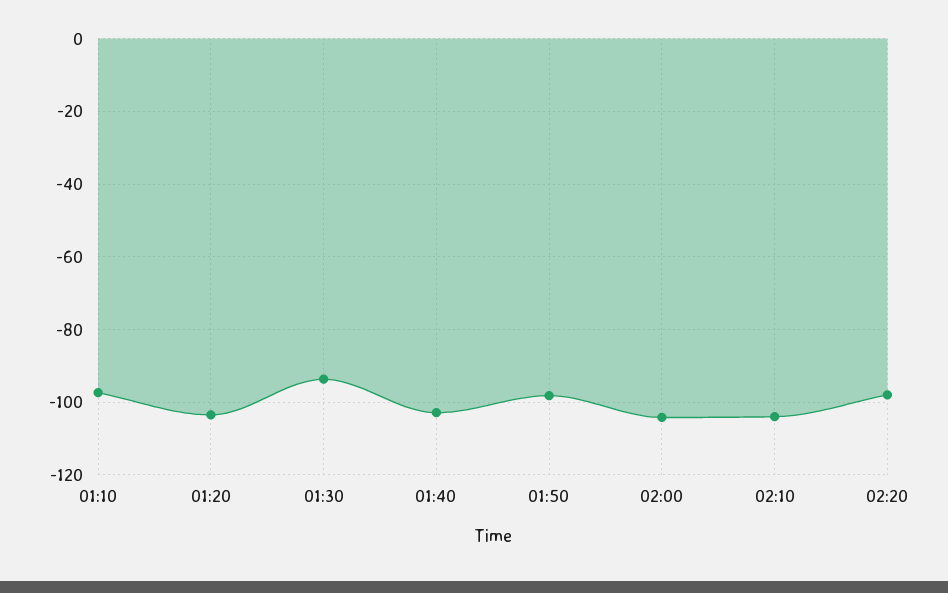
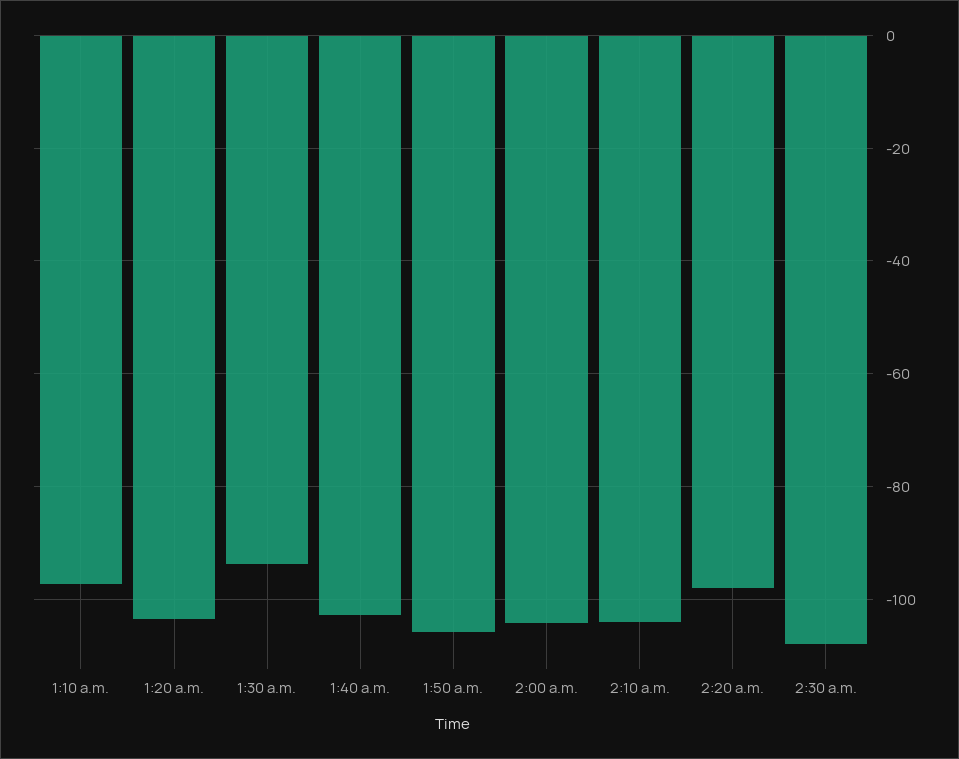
01:50: -98 -> -106
2:30 a.m.: none -> -108

